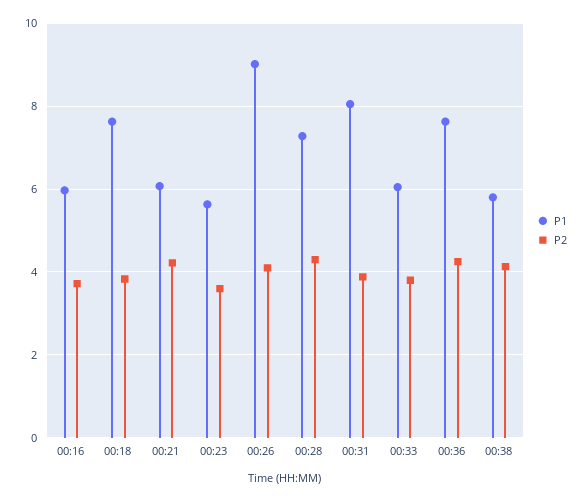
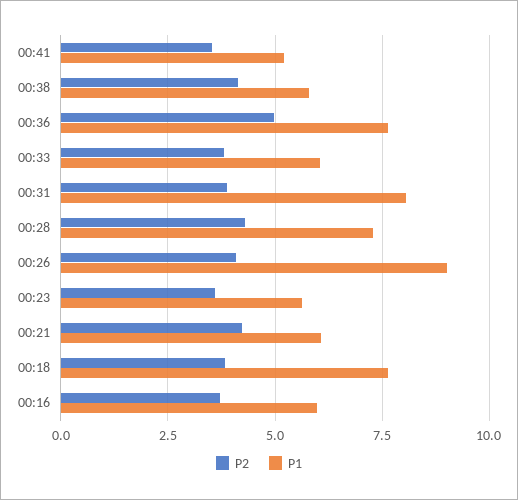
P2, 00:36: 4.2 -> 5
P2, 00:41: none -> 3.5
P1, 00:41: none -> 5.25

